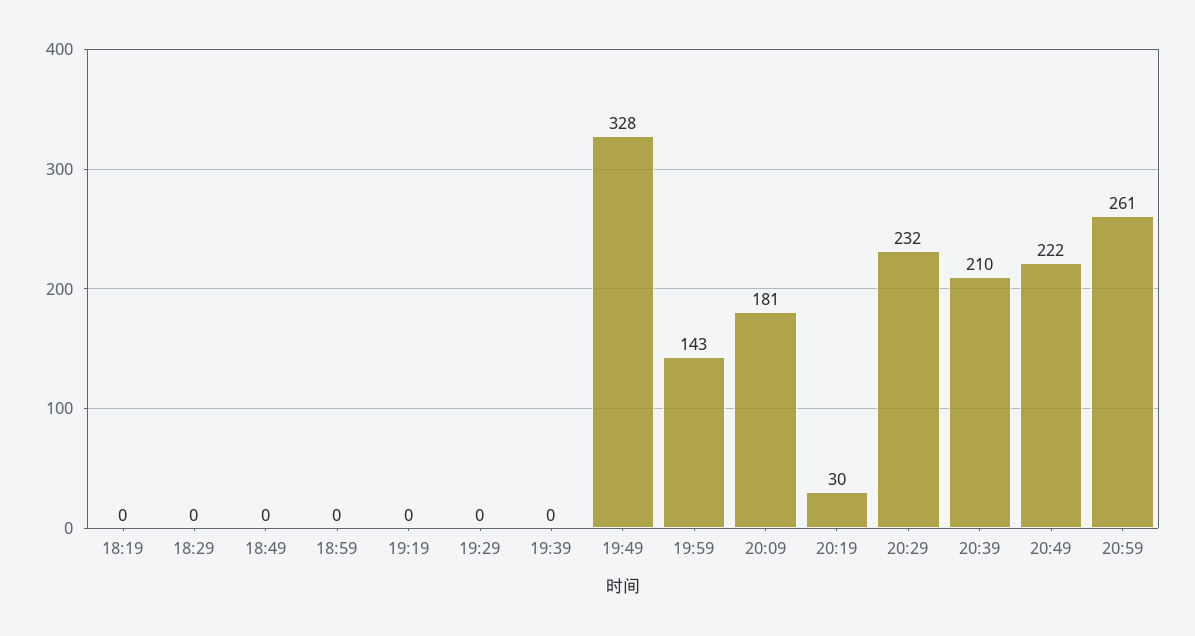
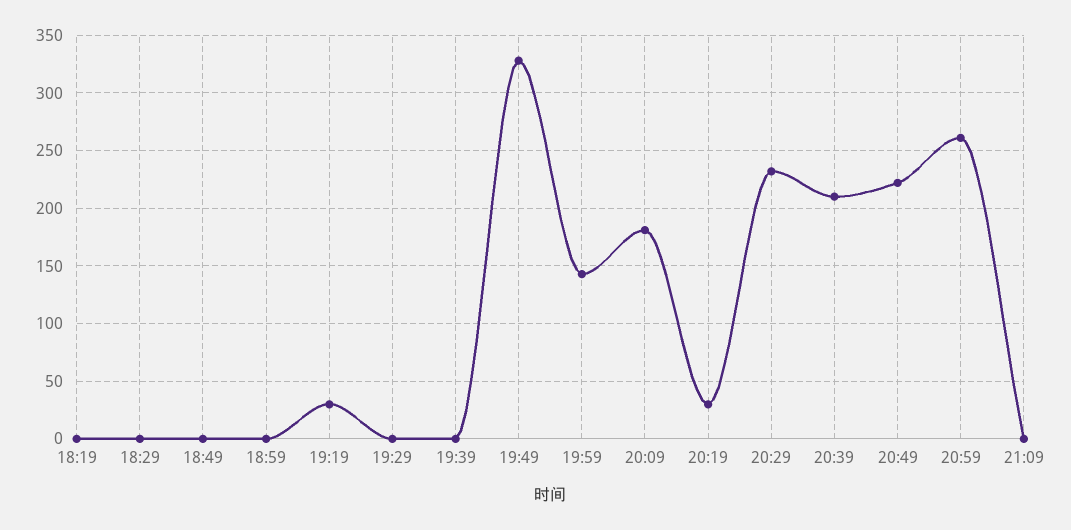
19:19: 0 -> 30
21:09: none -> 0

